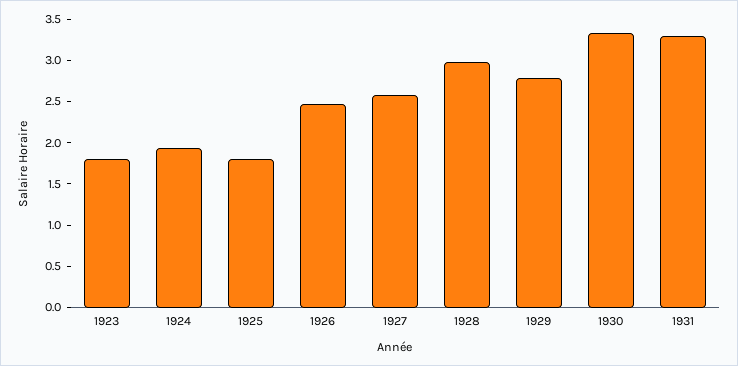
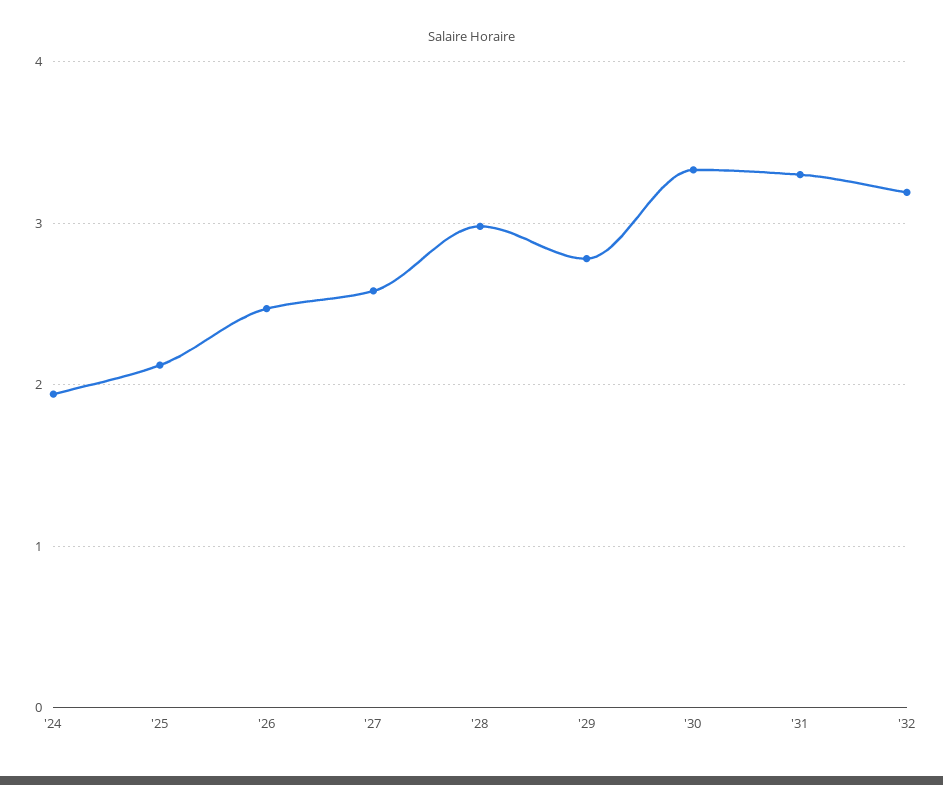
1923: 1.8 -> none
1925: 1.8 -> 2.1
'32: none -> 3.2

